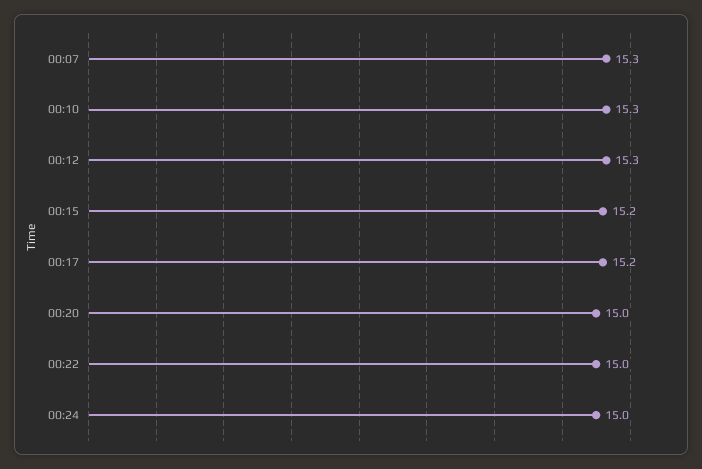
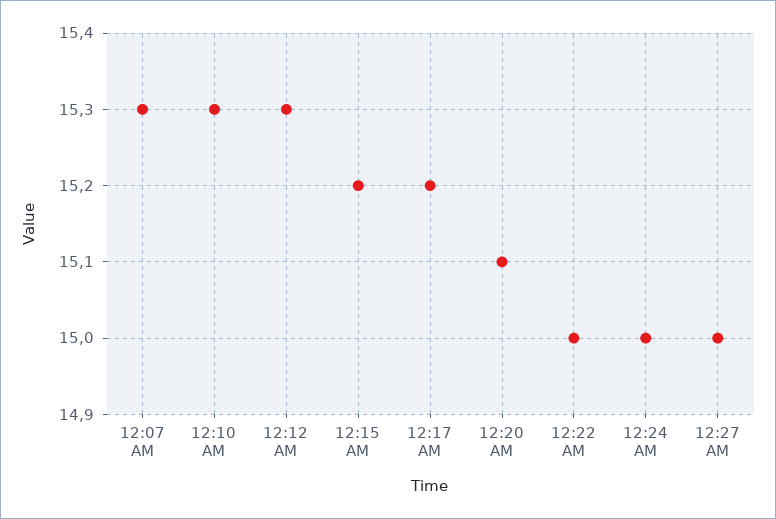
00:20: 15 -> 15.1
12:27 AM: none -> 15

